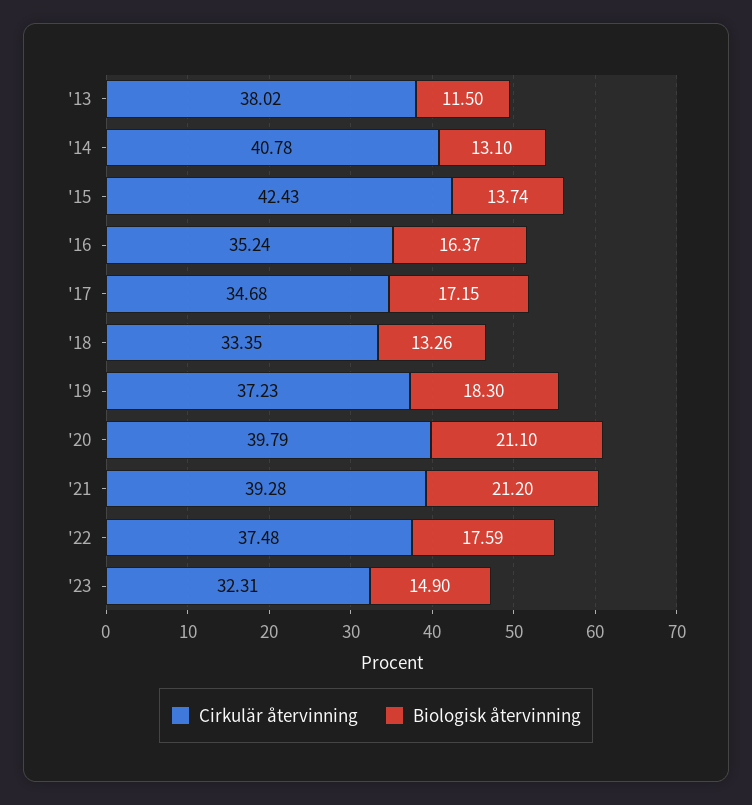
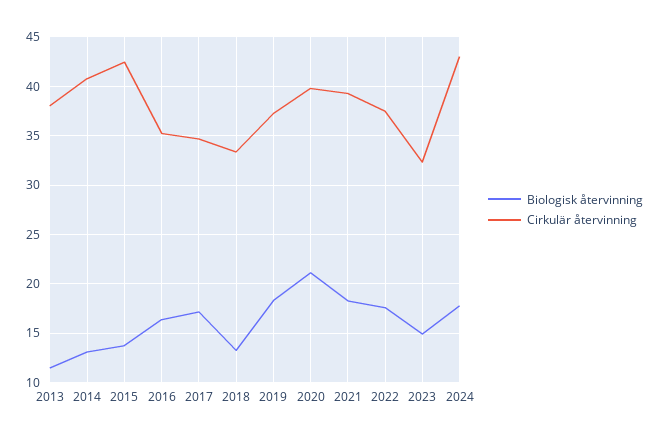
Biologisk återvinning, '21: 21.2 -> 18
Biologisk återvinning, 2024: none -> 18
Cirkulär återvinning, 2024: none -> 43

